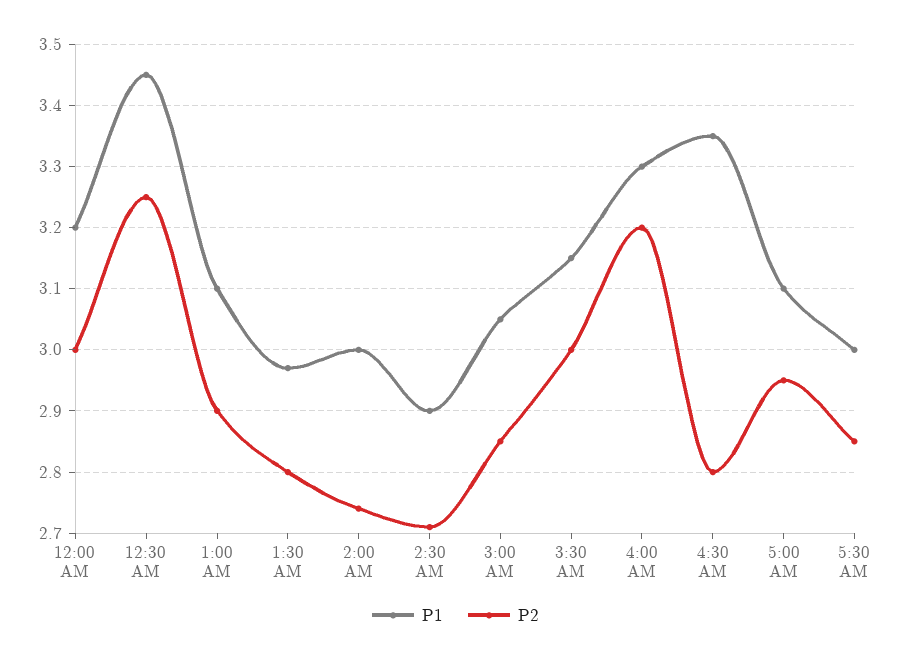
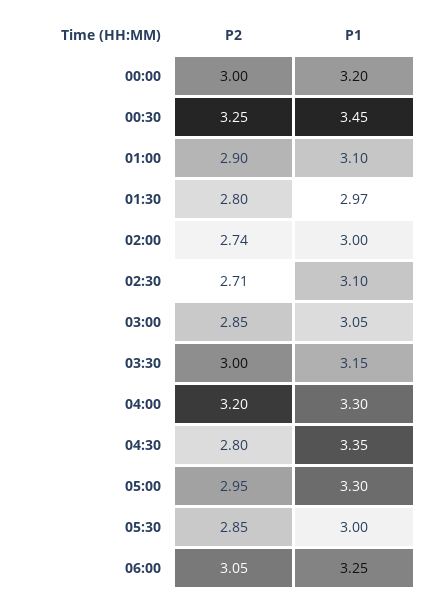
P1, 2:30 AM: 2.9 -> 3.1
P1, 5:00 AM: 3.1 -> 3.3
P2, 06:00: none -> 3.05
P1, 06:00: none -> 3.25

